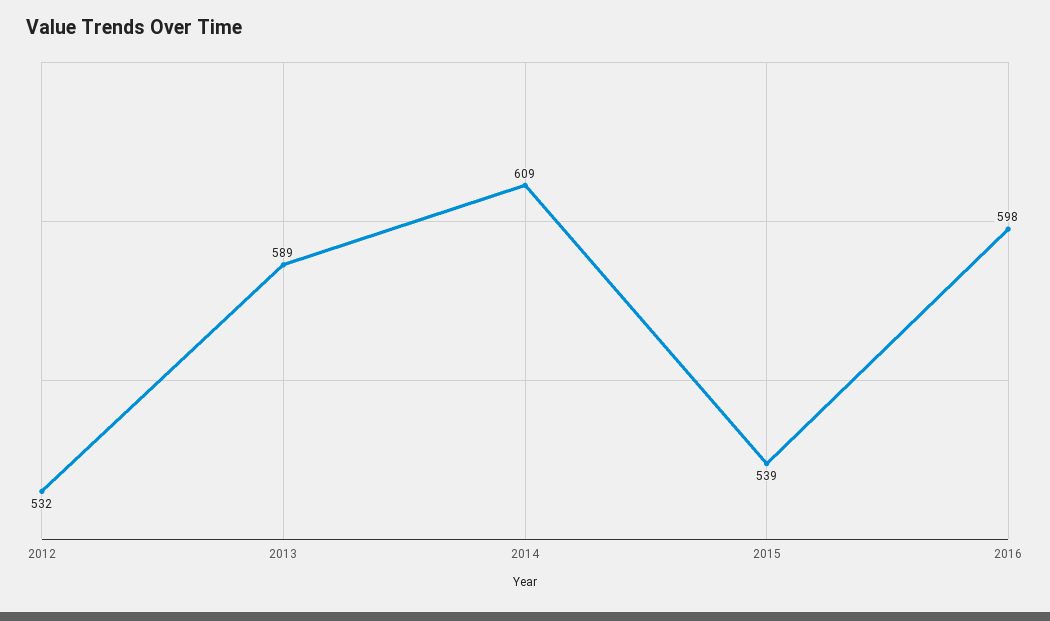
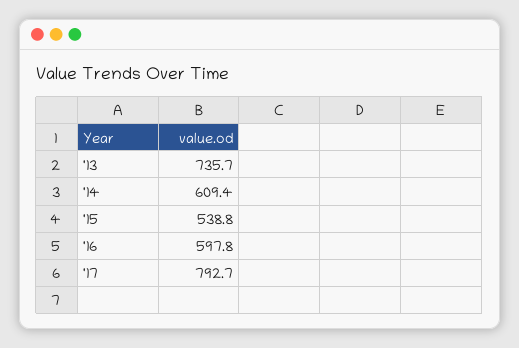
2012: 532 -> none
2013: 589 -> 735.7
'17: none -> 792.7

